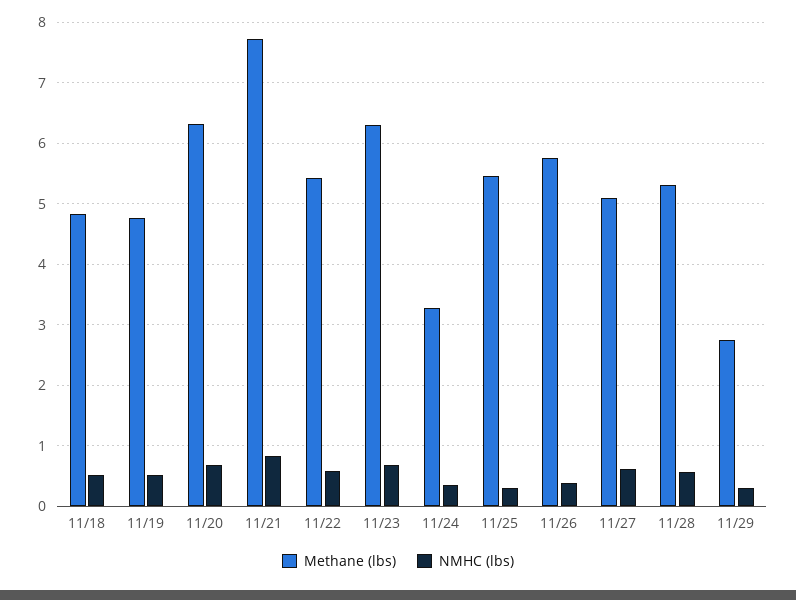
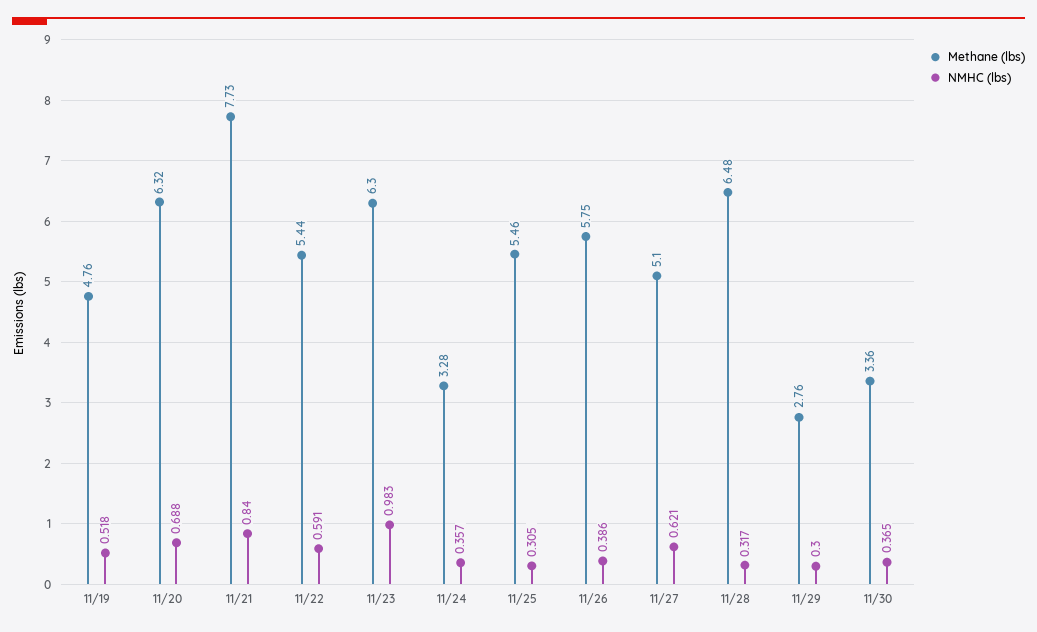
Methane (lbs), 11/18: 4.8 -> none
NMHC (lbs), 11/18: 0.5 -> none
NMHC (lbs), 11/23: 0.7 -> 0.983
Methane (lbs), 11/28: 5.3 -> 6.48
NMHC (lbs), 11/28: 0.6 -> 0.317
Methane (lbs), 11/30: none -> 3.36
NMHC (lbs), 11/30: none -> 0.365

